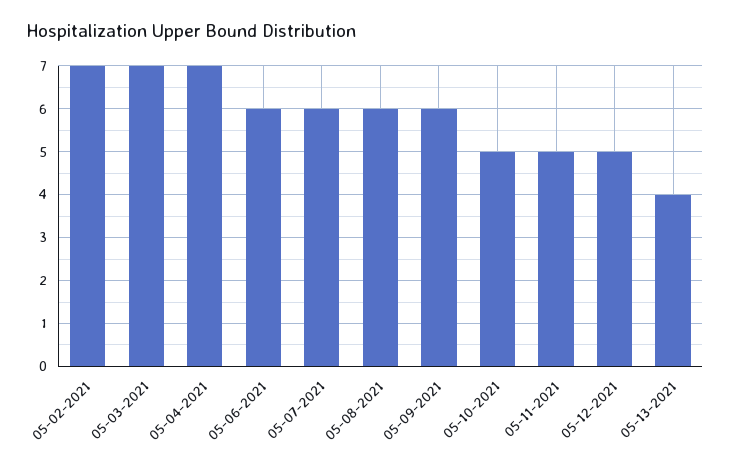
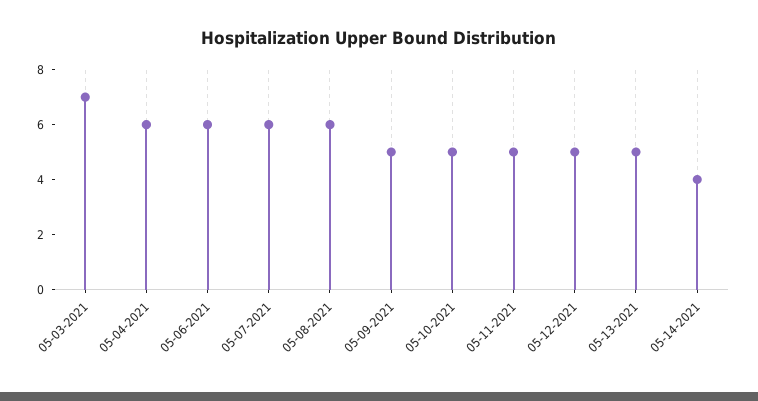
05-02-2021: 7 -> none
05-04-2021: 7 -> 6
05-09-2021: 6 -> 5
05-13-2021: 4 -> 5
05-14-2021: none -> 4

